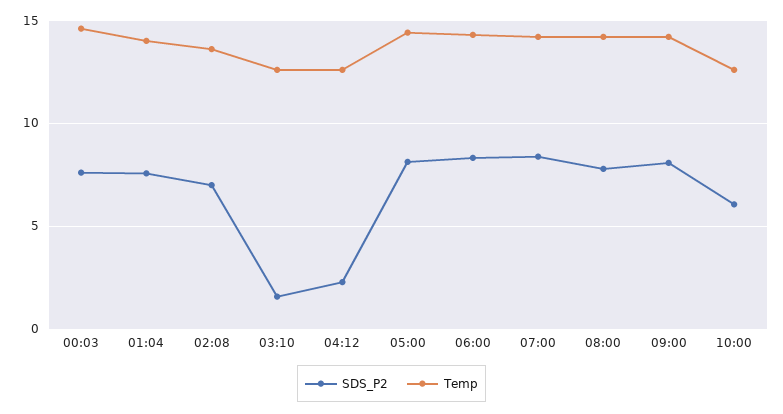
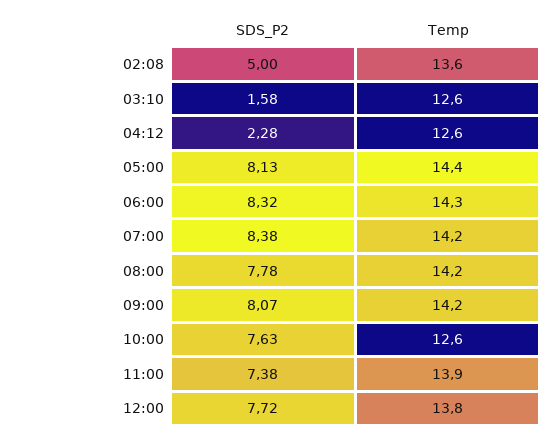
SDS_P2, 00:03: 7.5 -> none
Temp, 00:03: 14.5 -> none
SDS_P2, 01:04: 7.5 -> none
Temp, 01:04: 14 -> none
SDS_P2, 02:08: 7 -> 5
SDS_P2, 10:00: 6 -> 7.63
SDS_P2, 11:00: none -> 7.38
Temp, 11:00: none -> 13.9
SDS_P2, 12:00: none -> 7.72
Temp, 12:00: none -> 13.8

